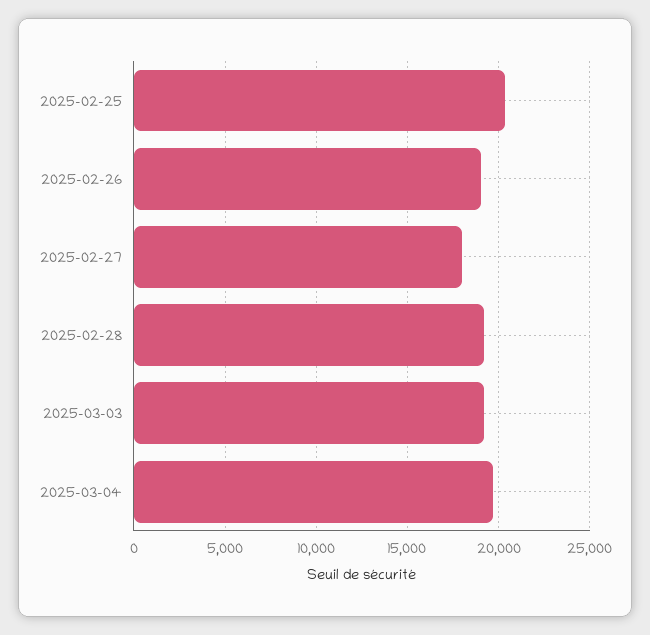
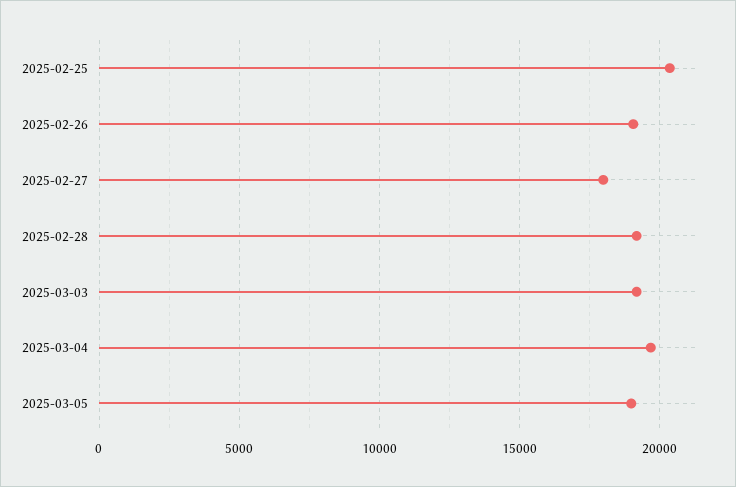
2025-03-05: none -> 19000

